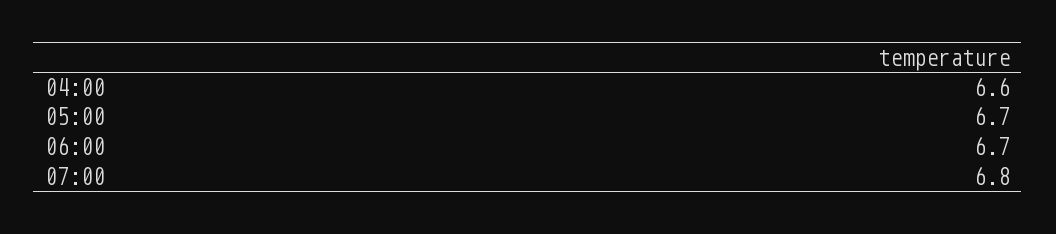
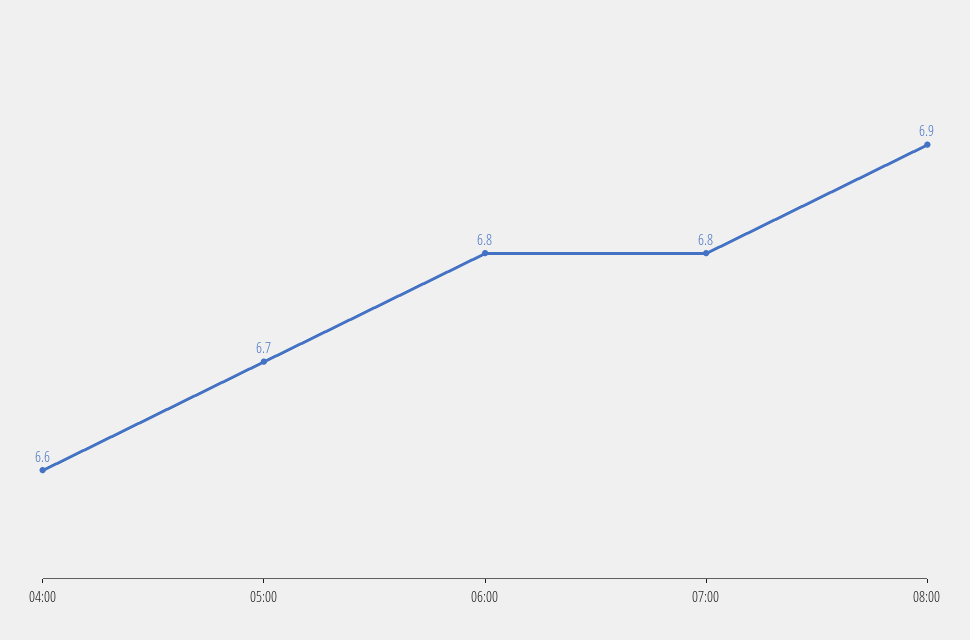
06:00: 6.7 -> 6.8
08:00: none -> 6.9

